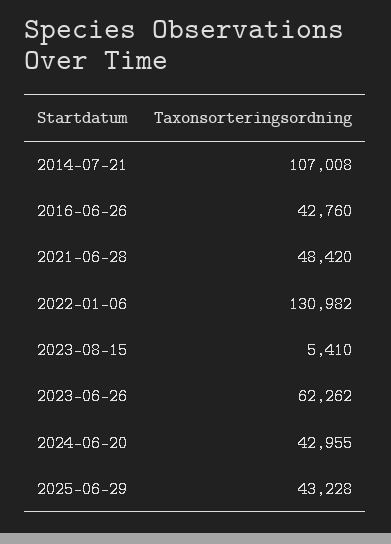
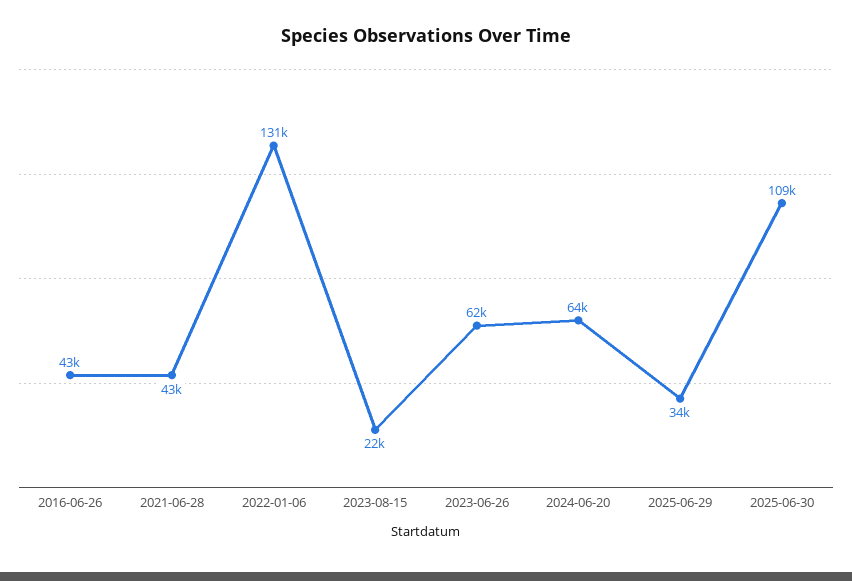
2014-07-21: 107008 -> none
2021-06-28: 48420 -> 43000
2023-08-15: 5410 -> 22000
2024-06-20: 42955 -> 64000
2025-06-29: 43228 -> 34000
2025-06-30: none -> 109000

